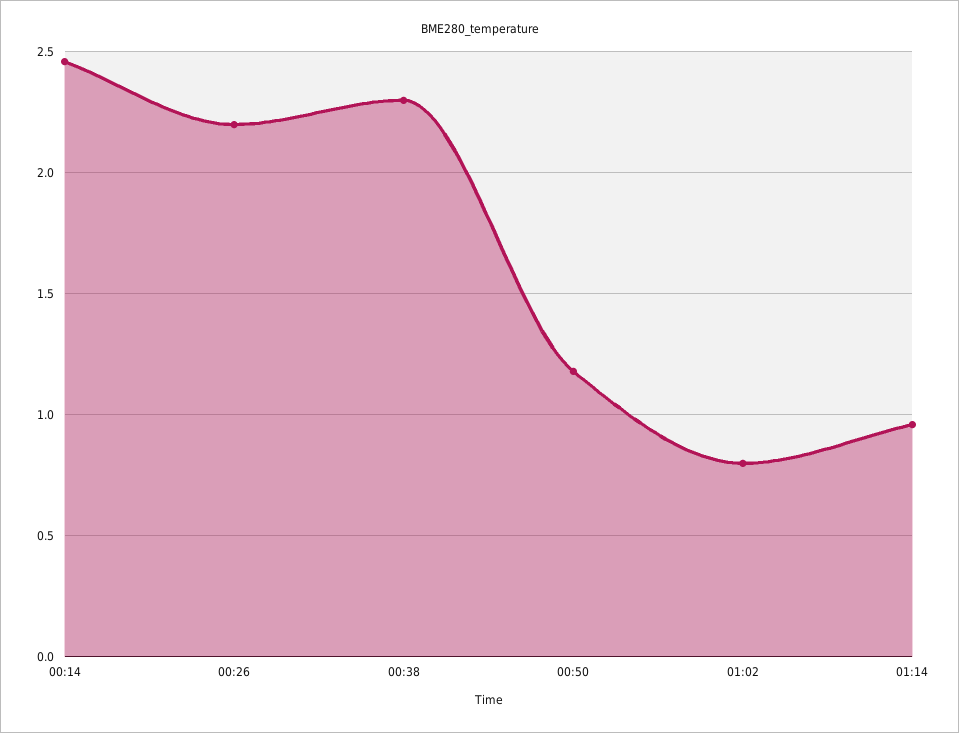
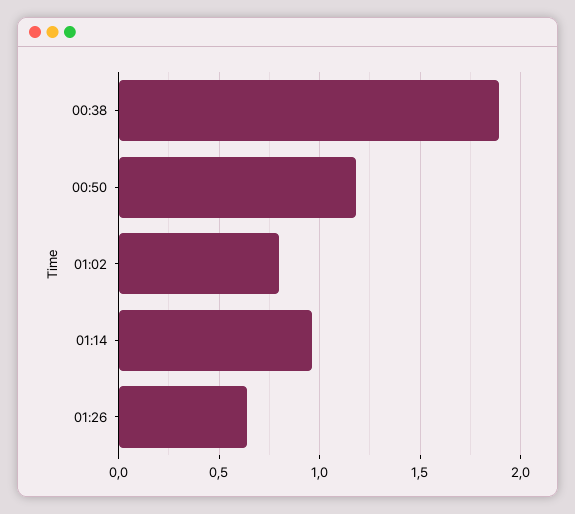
00:14: 2.45 -> none
00:26: 2.2 -> none
00:38: 2.3 -> 1.9
01:26: none -> 0.65

